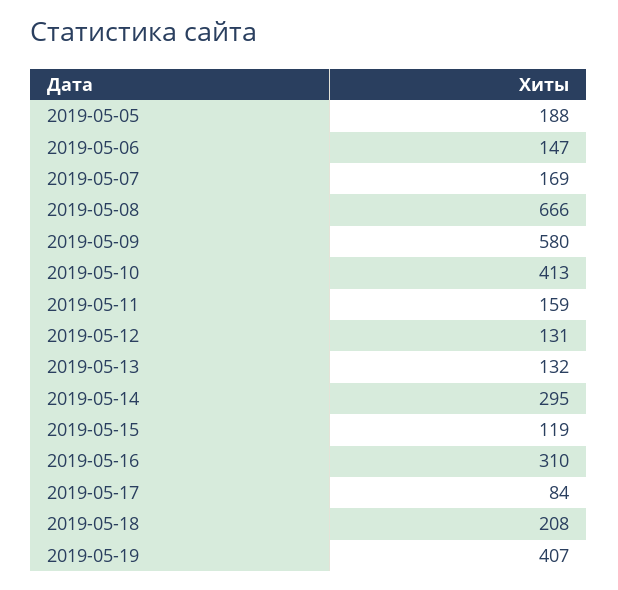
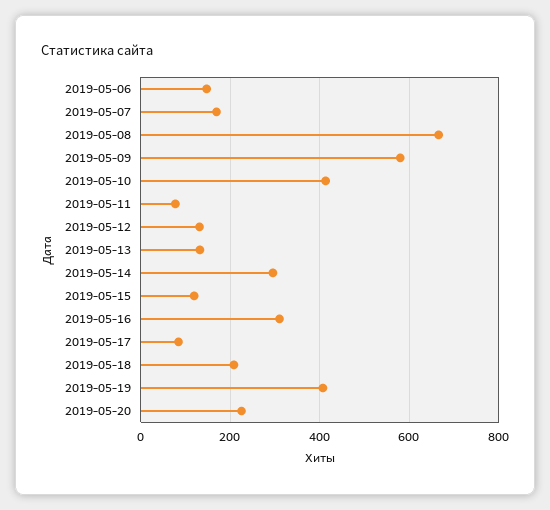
2019-05-05: 188 -> none
2019-05-11: 159 -> 80
2019-05-20: none -> 220

